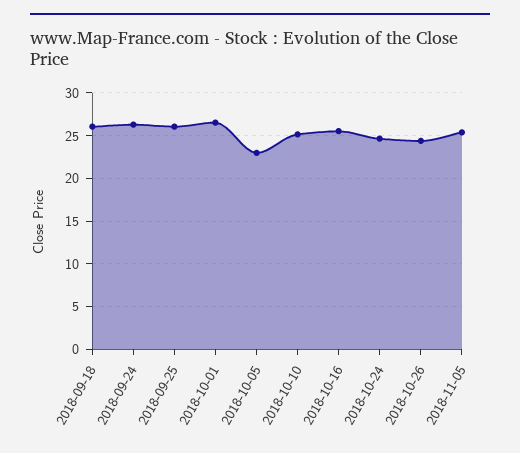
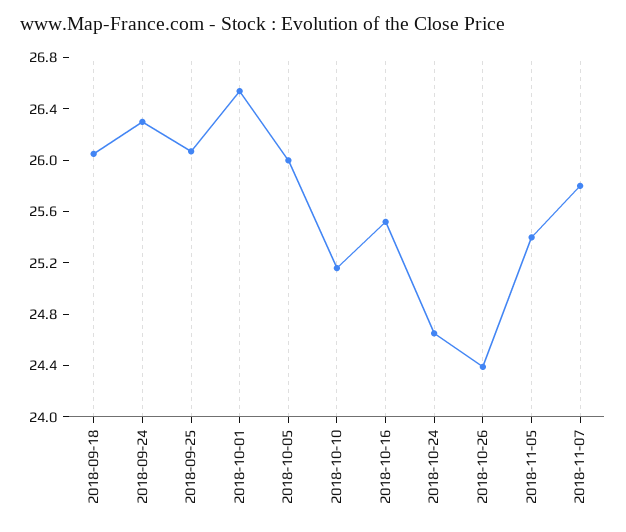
2018-10-05: 23 -> 26
2018-11-07: none -> 25.8

